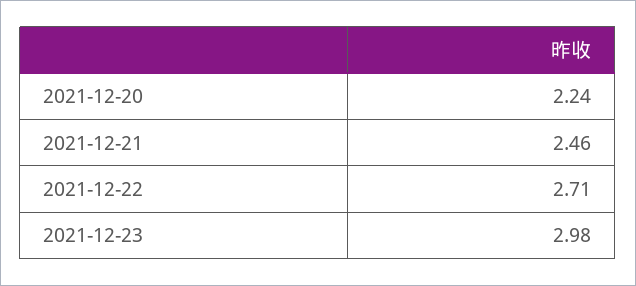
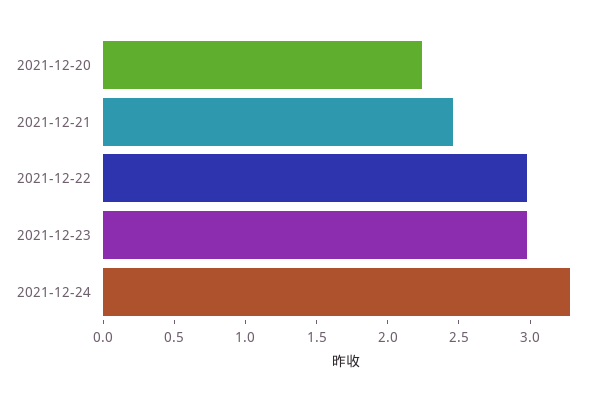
2021-12-22: 2.71 -> 3
2021-12-24: none -> 3.3

